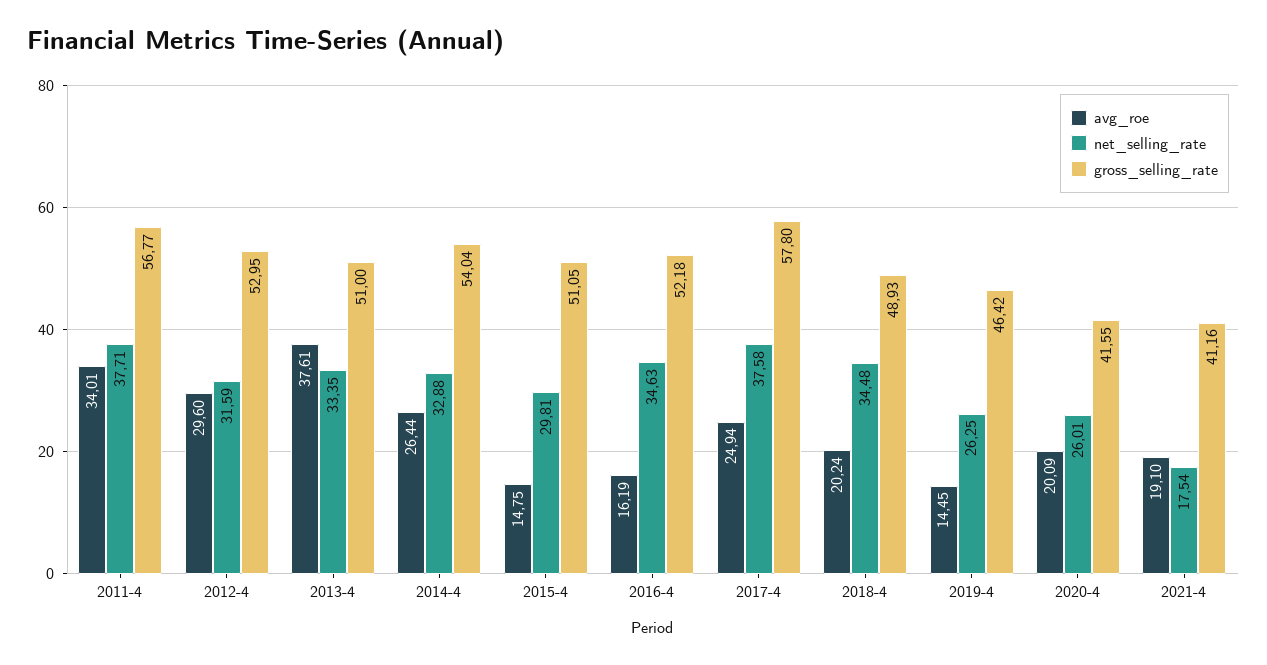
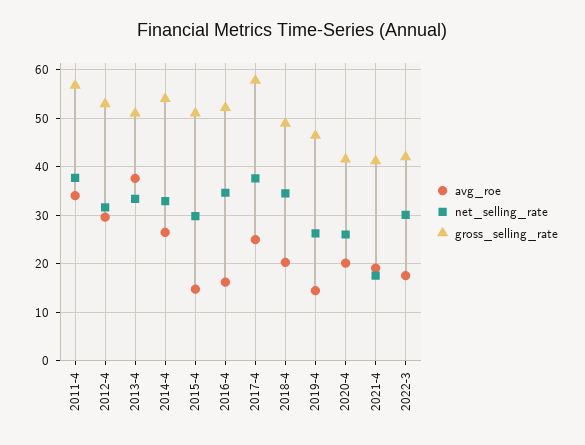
avg_roe, 2022-3: none -> 18
net_selling_rate, 2022-3: none -> 30
gross_selling_rate, 2022-3: none -> 42

